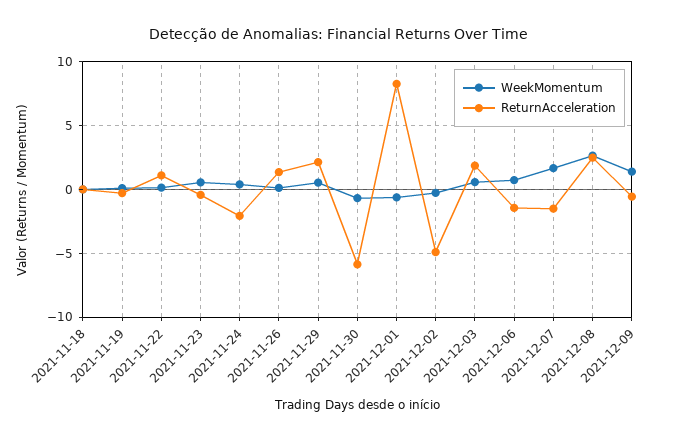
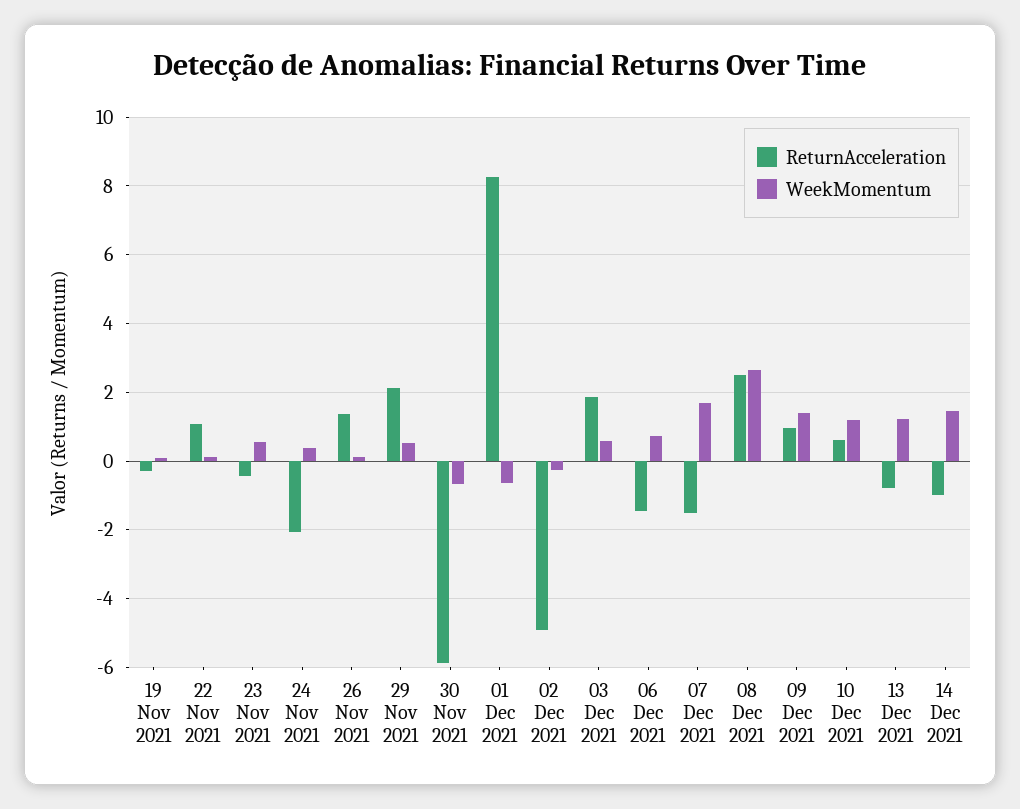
WeekMomentum, 2021-11-18: 0 -> none
ReturnAcceleration, 2021-11-18: 0 -> none
ReturnAcceleration, 2021-12-09: -0.5 -> 1
ReturnAcceleration, 10 Dec 2021: none -> 0.6
WeekMomentum, 10 Dec 2021: none -> 1.2
ReturnAcceleration, 13 Dec 2021: none -> -0.8
WeekMomentum, 13 Dec 2021: none -> 1.2
ReturnAcceleration, 14 Dec 2021: none -> -1
WeekMomentum, 14 Dec 2021: none -> 1.4

